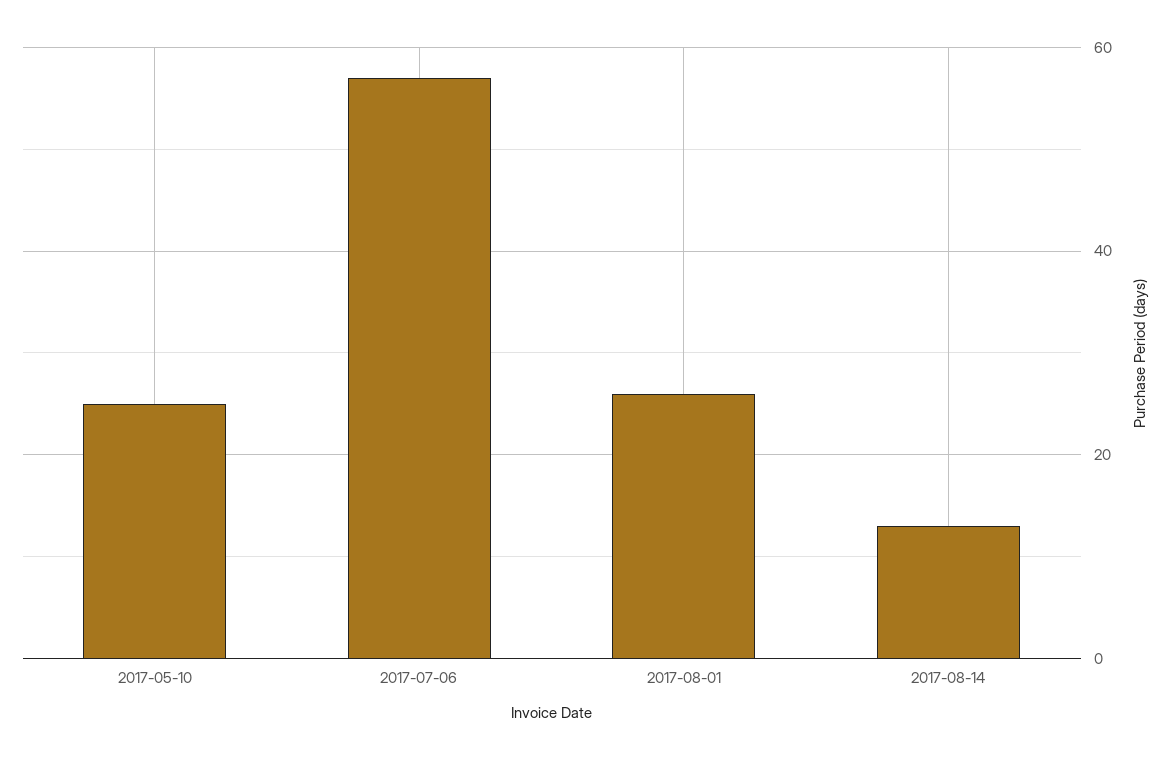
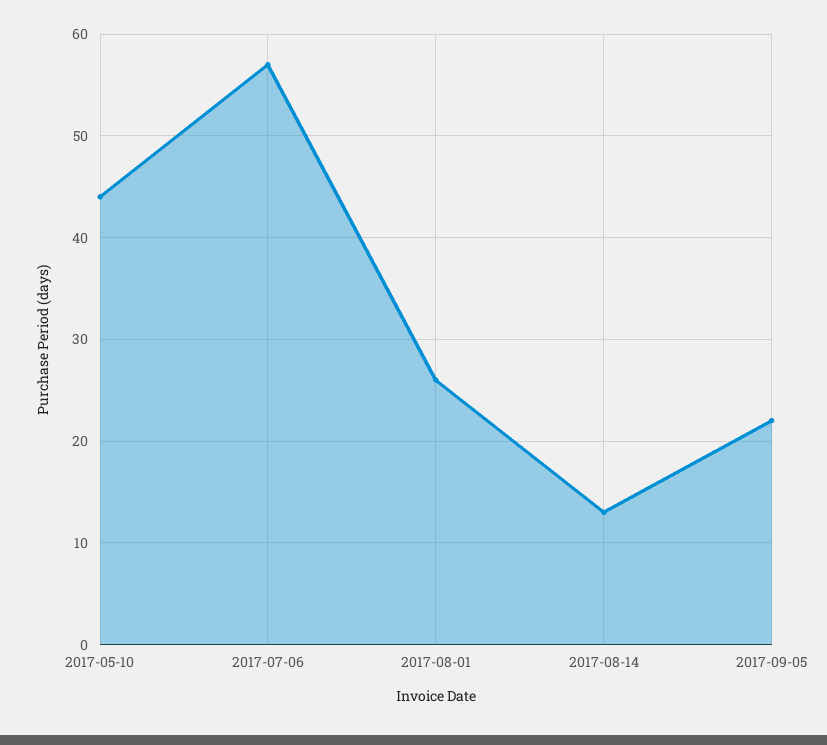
2017-05-10: 25 -> 44
2017-09-05: none -> 22

